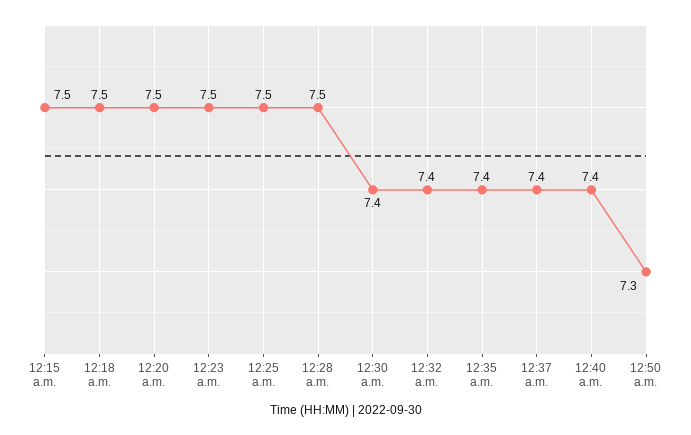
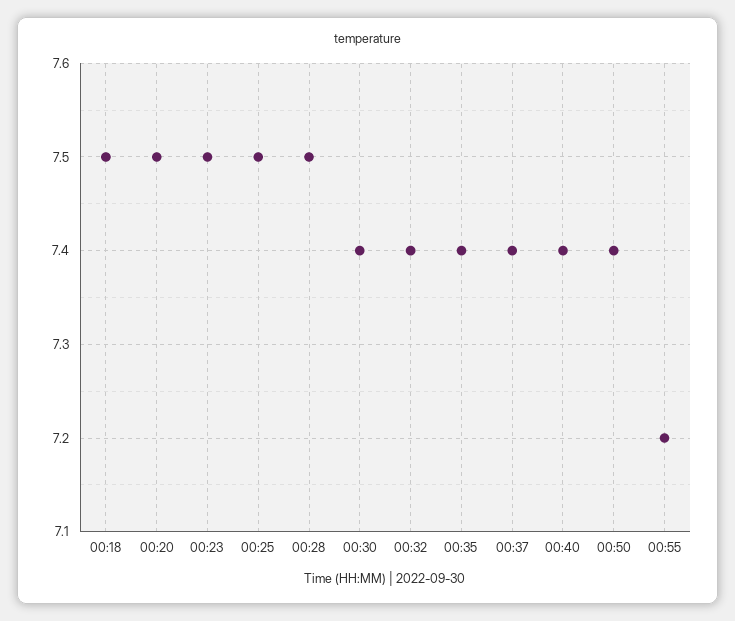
12:15 a.m.: 7.5 -> none
12:50 a.m.: 7.3 -> 7.4
00:55: none -> 7.2

